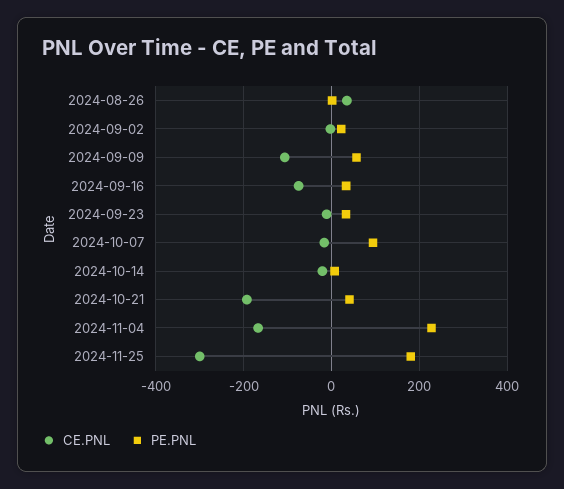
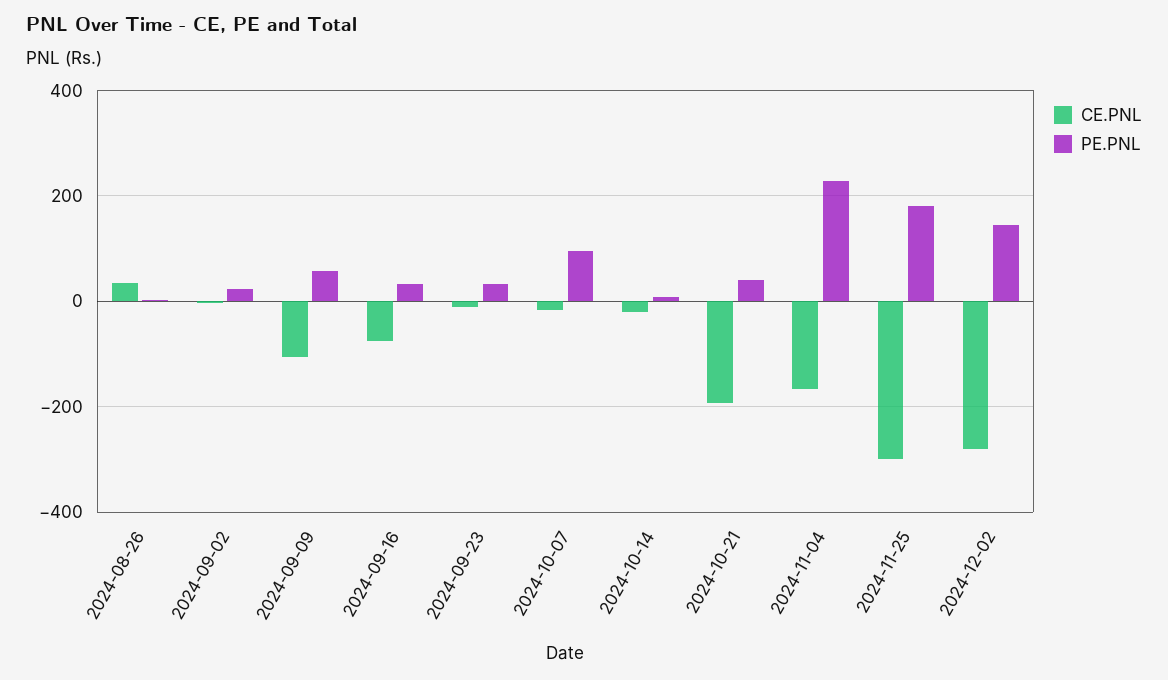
CE.PNL, 2024-12-02: none -> -280
PE.PNL, 2024-12-02: none -> 140

